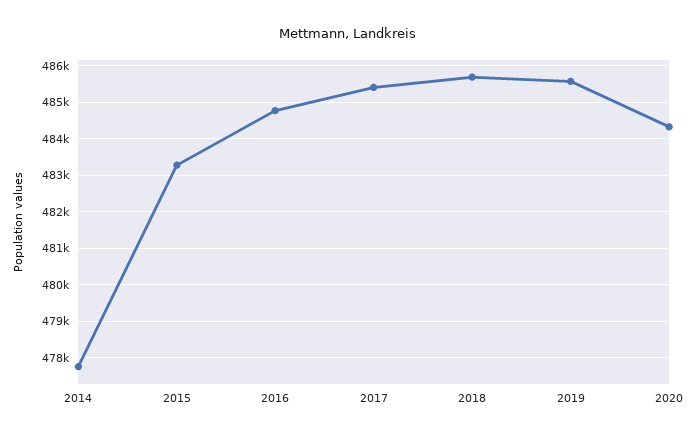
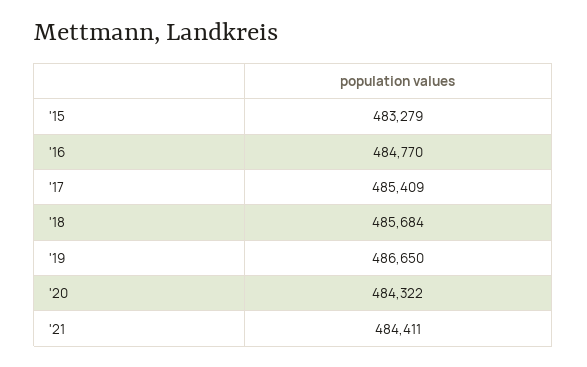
2014: 477800 -> none
2019: 485600 -> 486650
'21: none -> 484411

